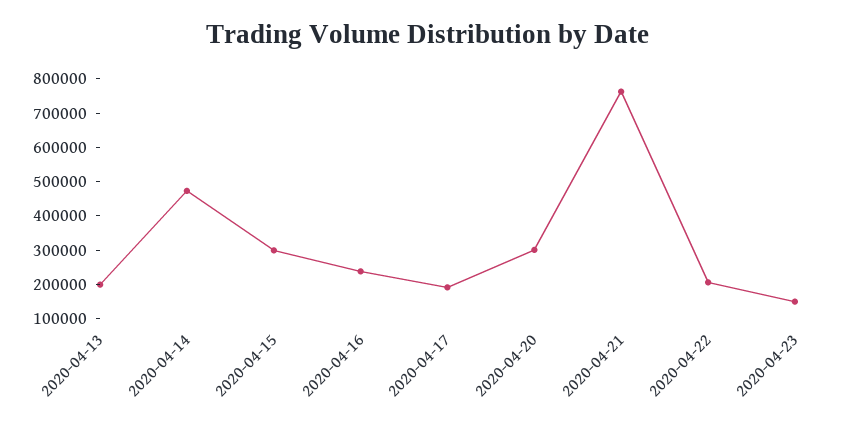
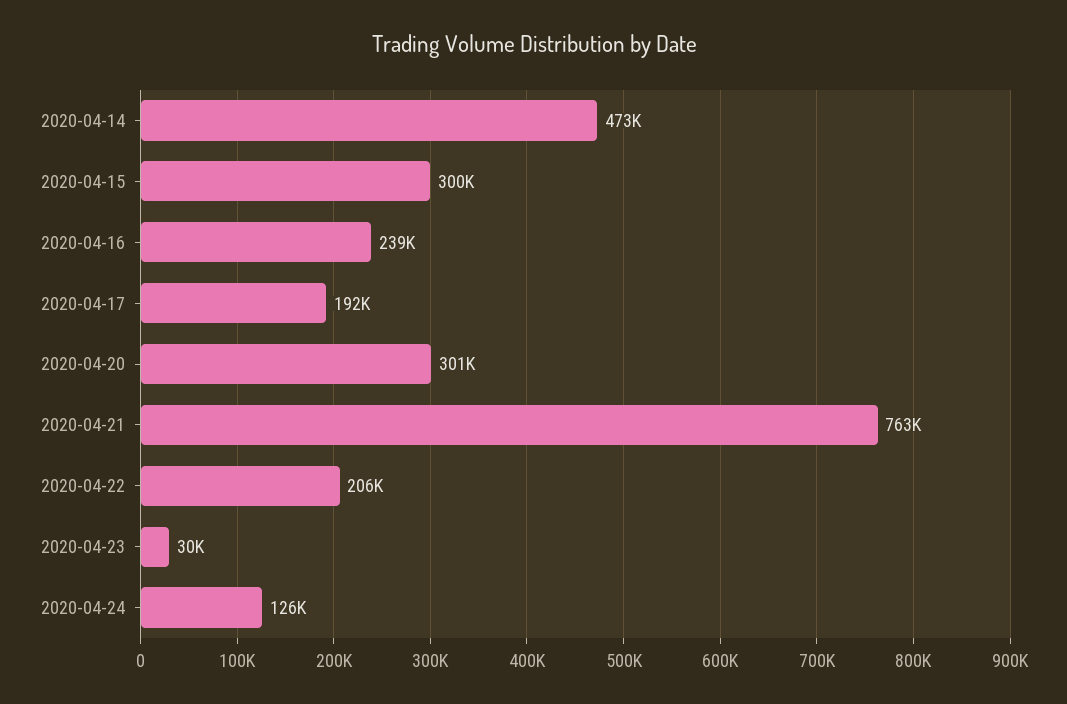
2020-04-13: 200000 -> none
2020-04-23: 150000 -> 30000
2020-04-24: none -> 126000

